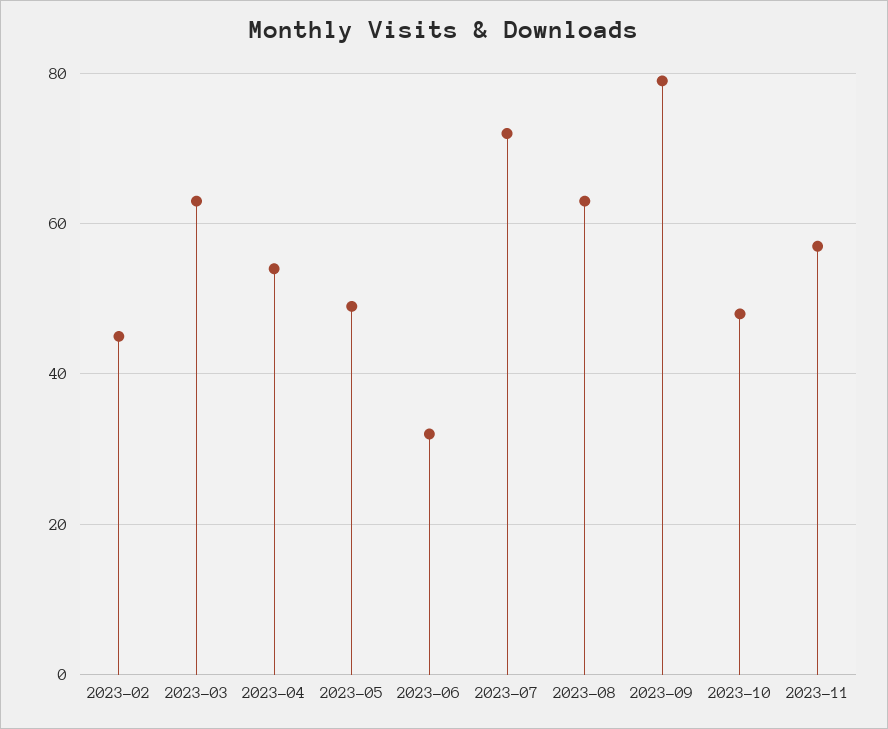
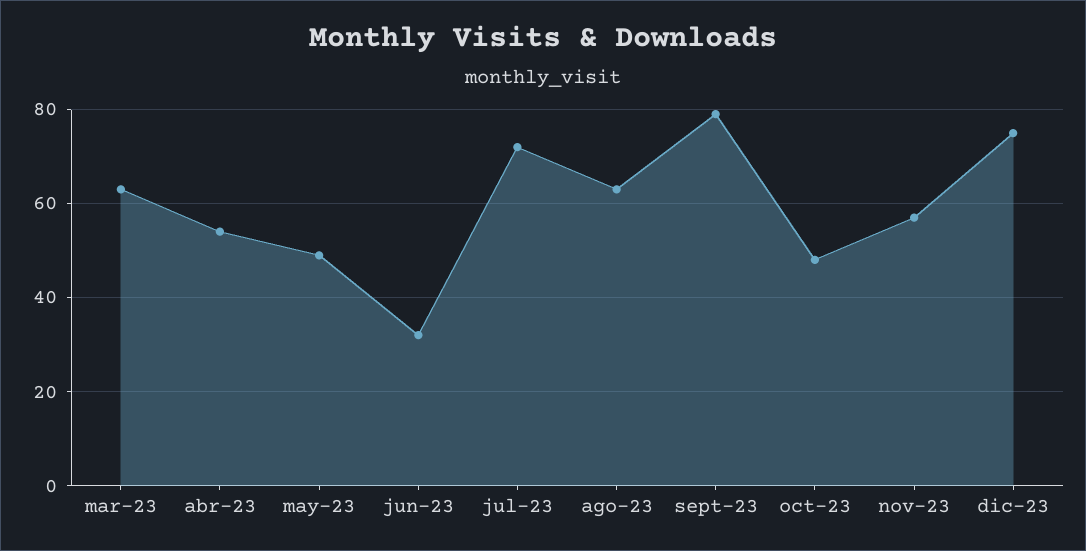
2023-02: 45 -> none
dic-23: none -> 75

